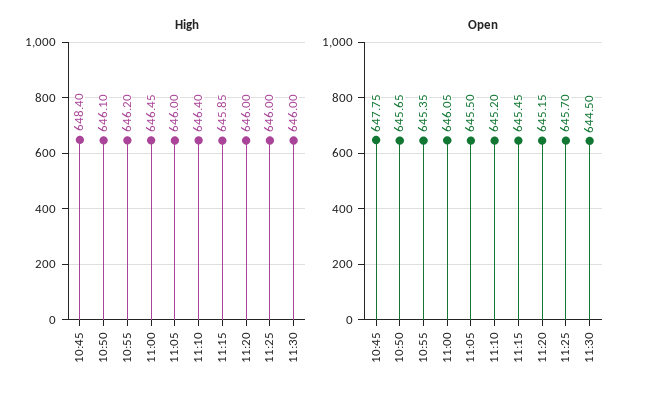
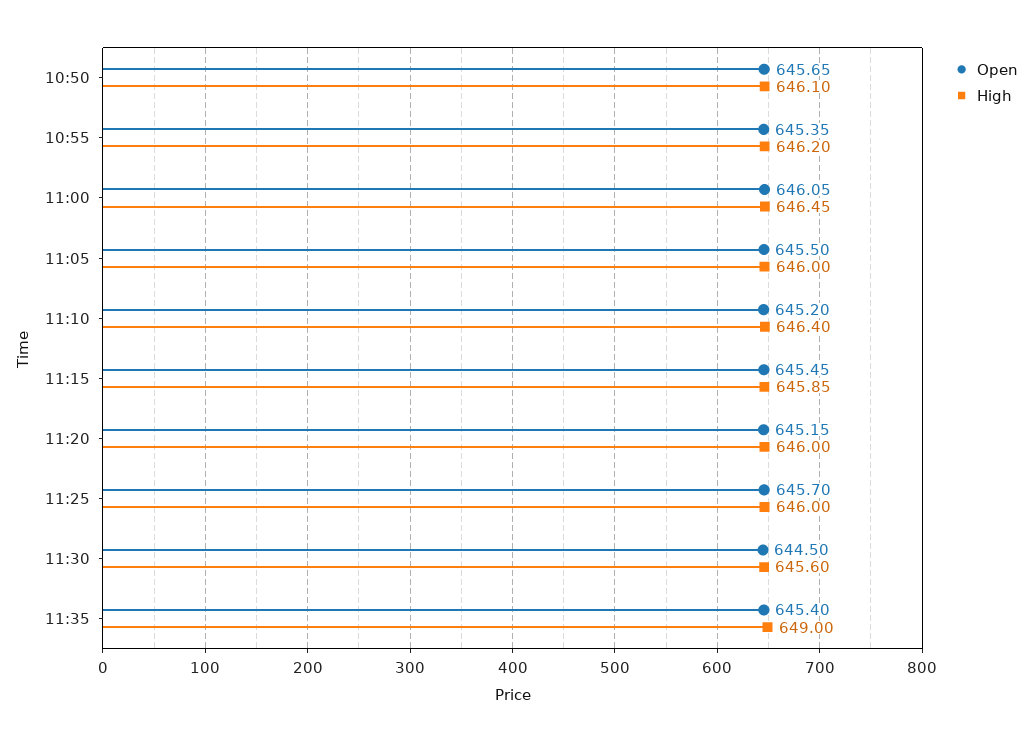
High, 10:45: 648.4 -> none
High, 11:30: 646 -> 645.6
Open, 10:45: 647.75 -> none
Open, 11:35: none -> 645.4
High, 11:35: none -> 649

